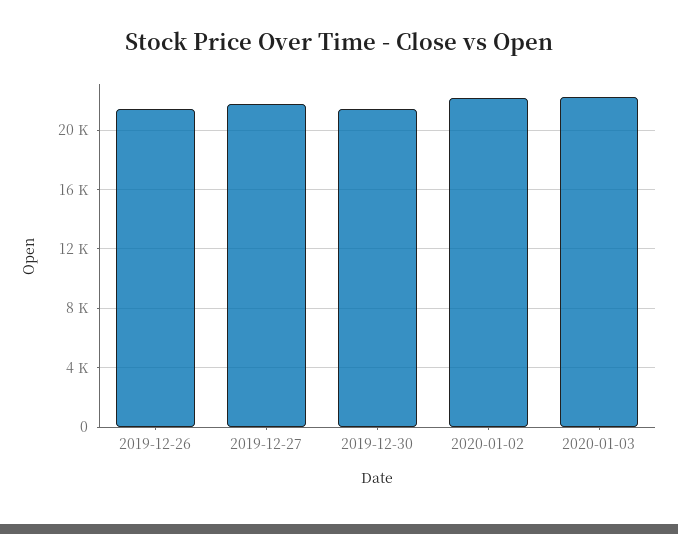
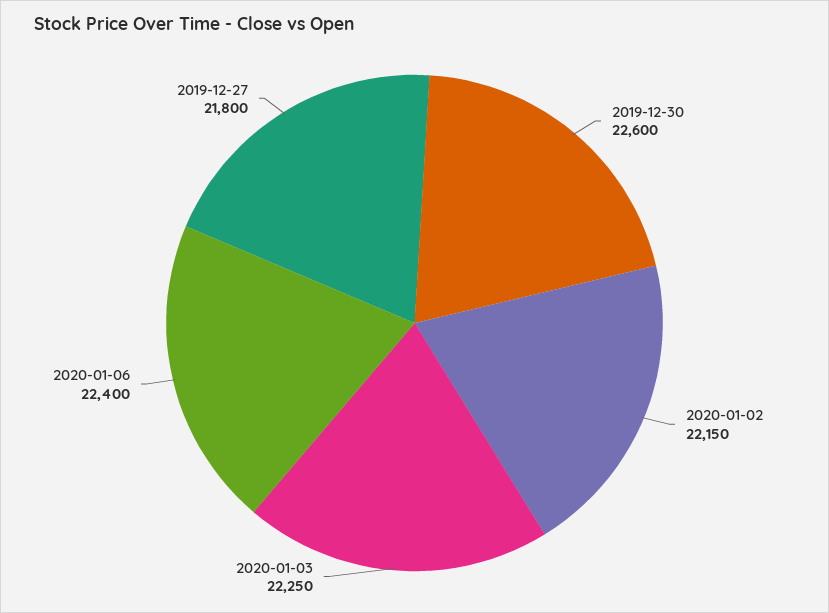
2019-12-26: 21500 -> none
2019-12-30: 21500 -> 22600
2020-01-06: none -> 22400

